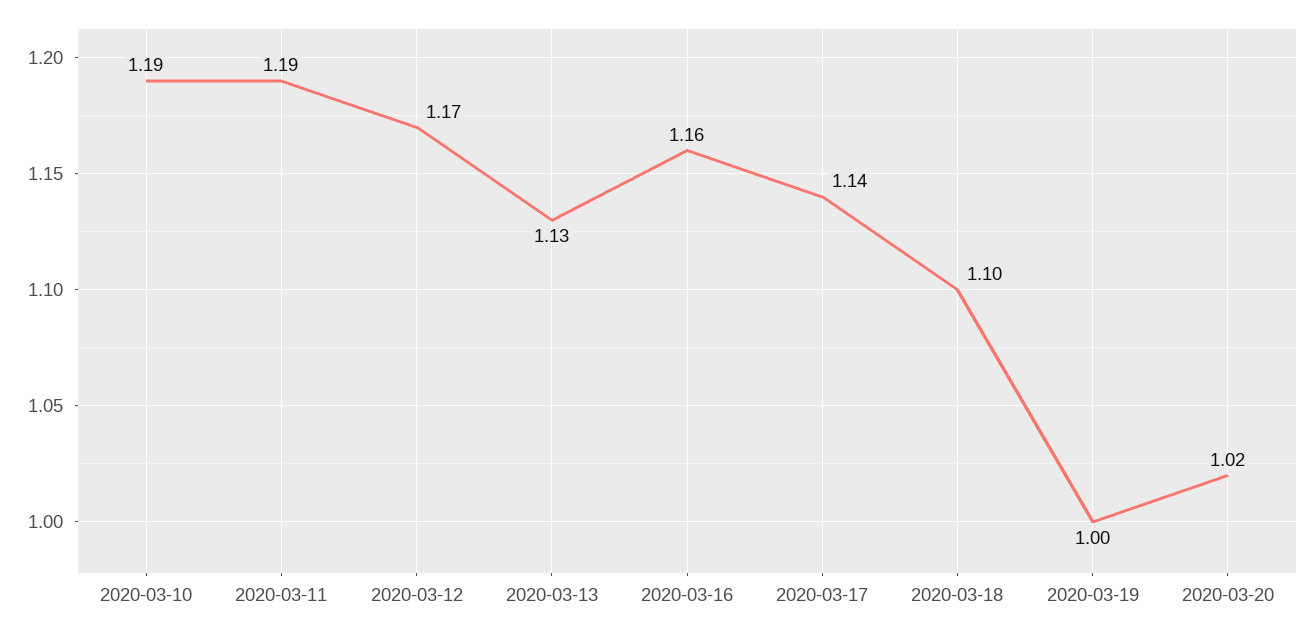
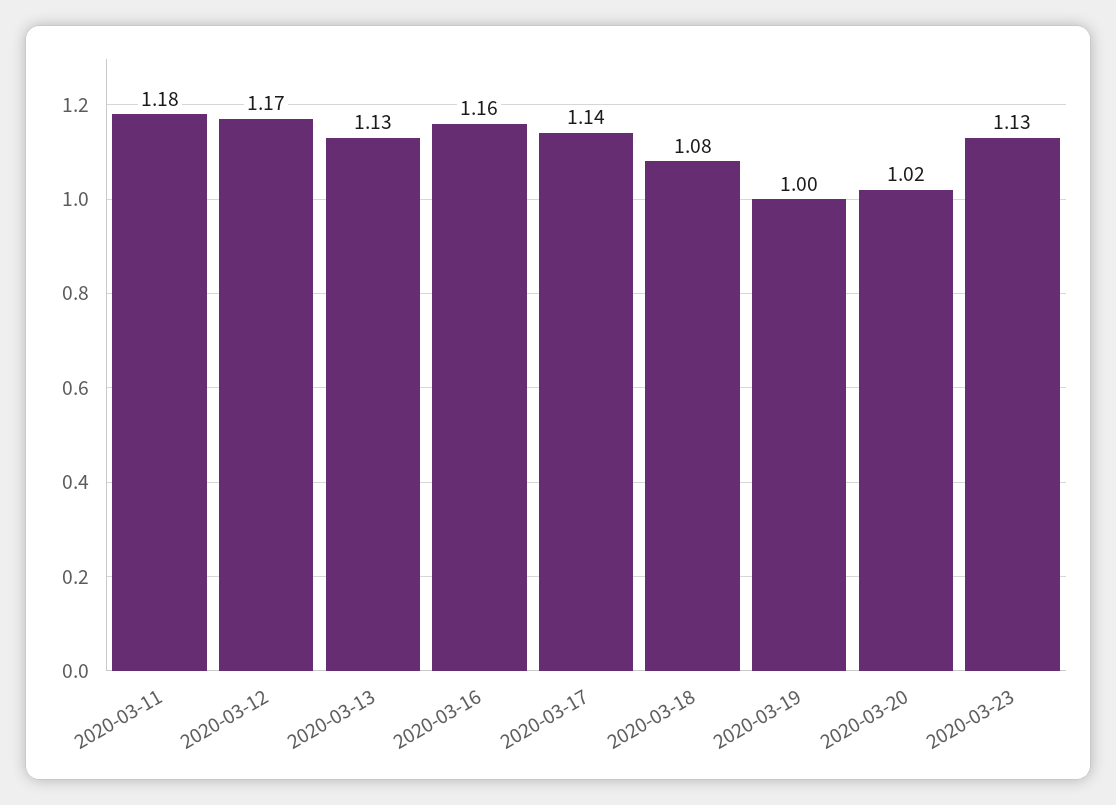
2020-03-10: 1.19 -> none
2020-03-11: 1.19 -> 1.18
2020-03-18: 1.1 -> 1.08
2020-03-23: none -> 1.13

